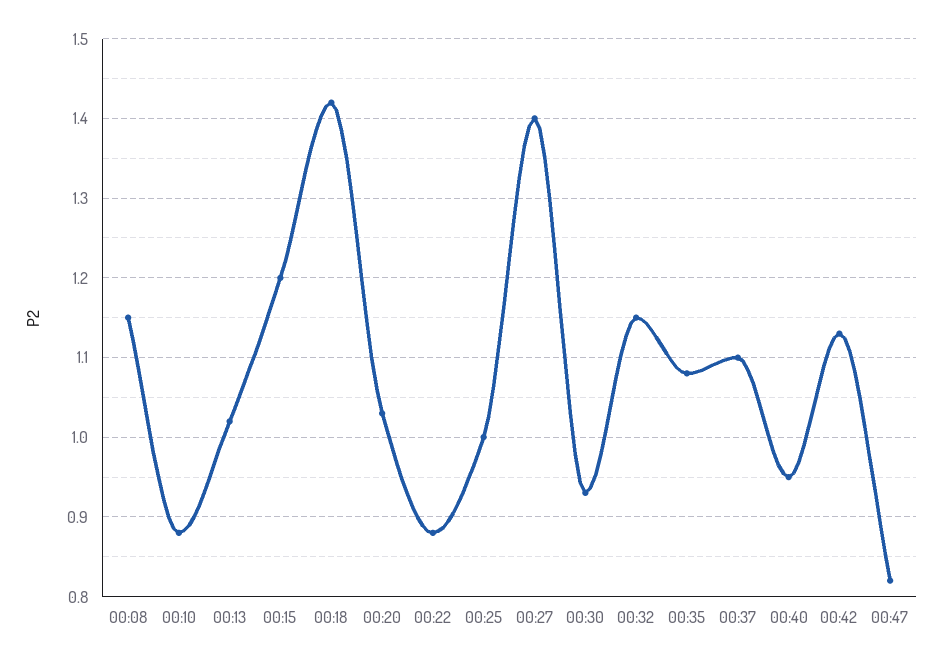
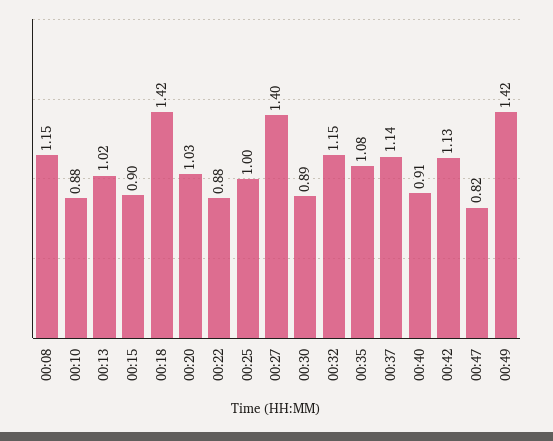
00:15: 1.2 -> 0.9
00:30: 0.93 -> 0.89
00:37: 1.1 -> 1.14
00:40: 0.95 -> 0.91
00:49: none -> 1.42

